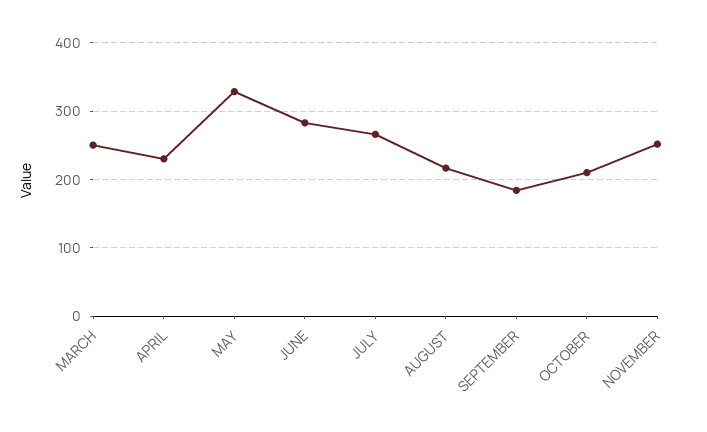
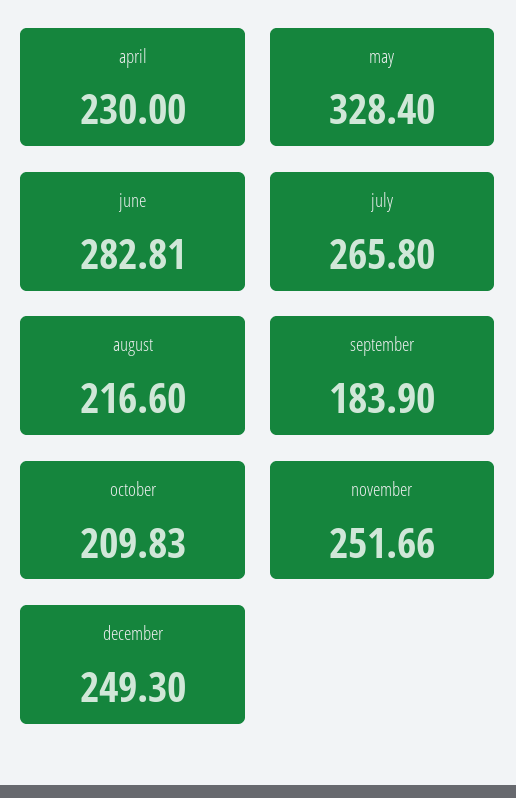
MARCH: 250 -> none
december: none -> 249.3

